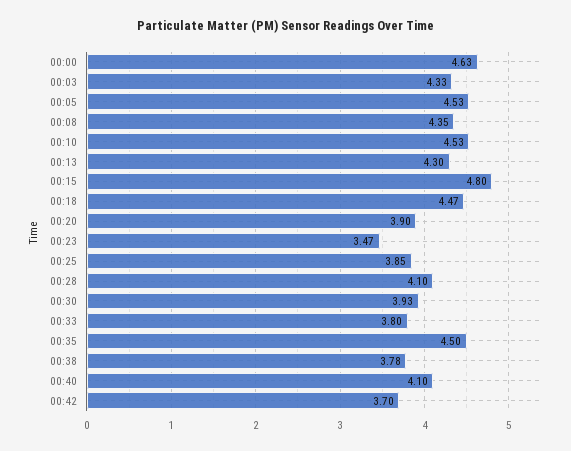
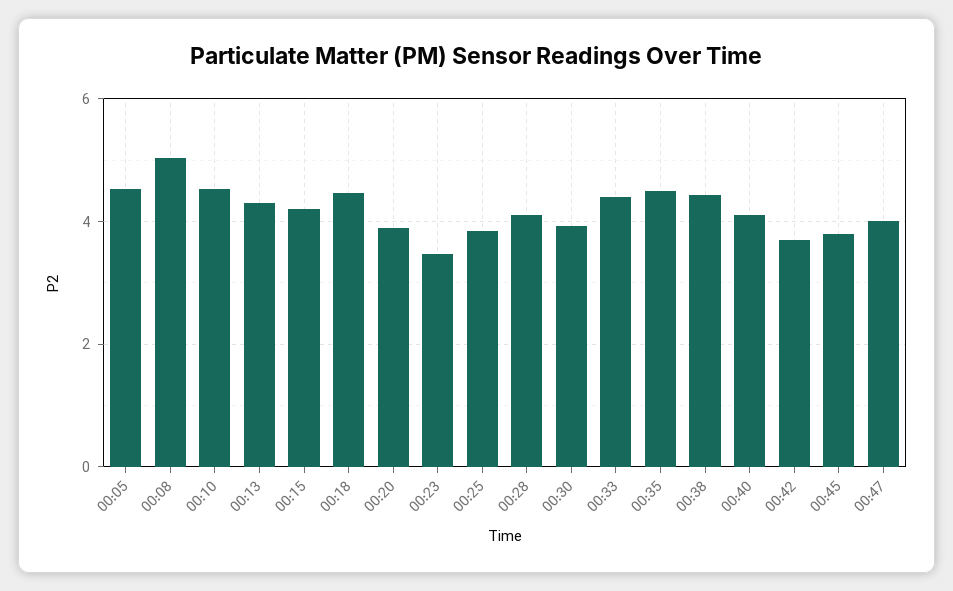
00:00: 4.63 -> none
00:03: 4.33 -> none
00:08: 4.35 -> 5
00:15: 4.8 -> 4.2
00:33: 3.8 -> 4.4
00:38: 3.78 -> 4.4
00:45: none -> 3.8
00:47: none -> 4

